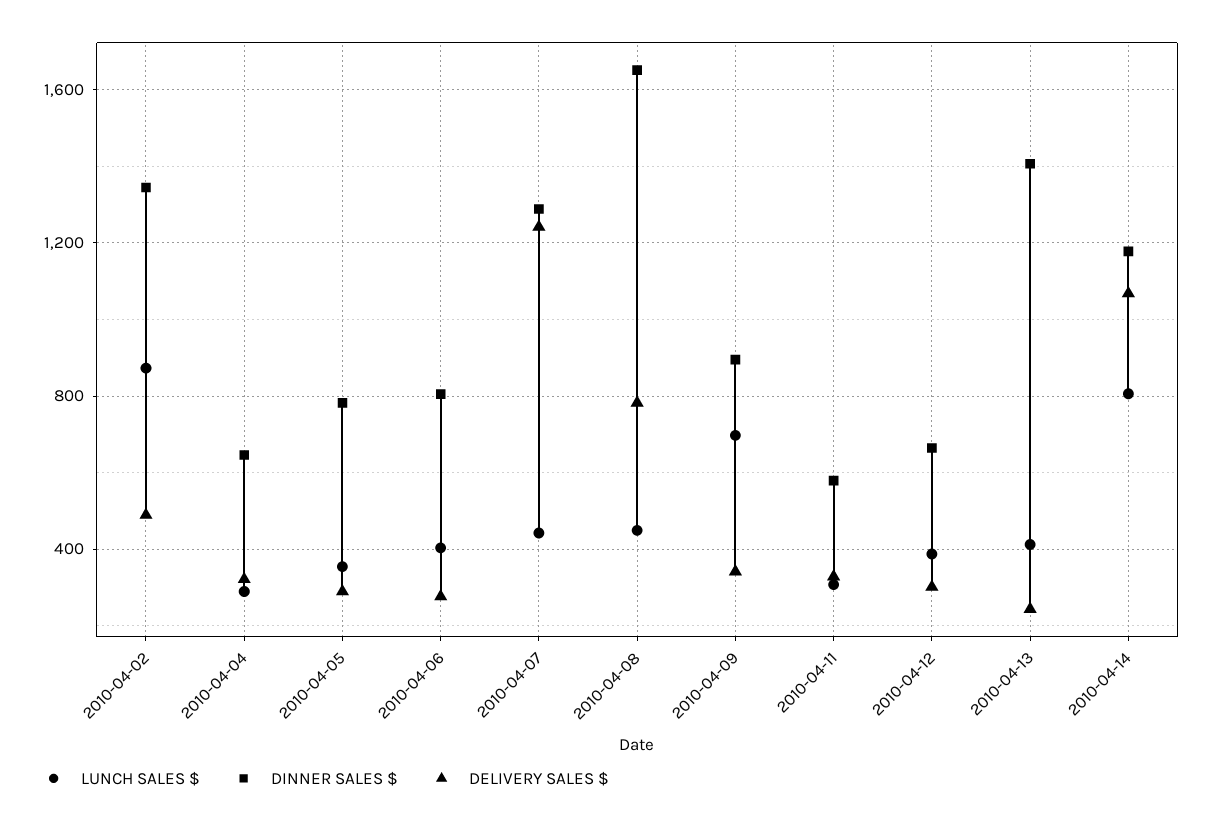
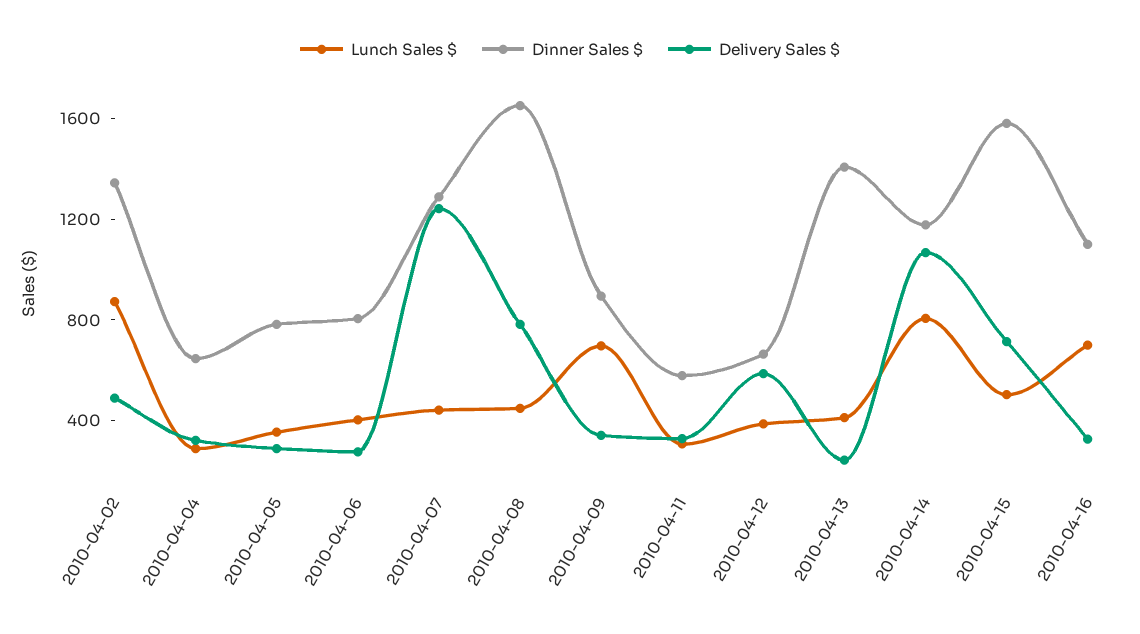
DELIVERY SALES $, 2010-04-12: 300 -> 600
LUNCH SALES $, 2010-04-15: none -> 500
DINNER SALES $, 2010-04-15: none -> 1600
DELIVERY SALES $, 2010-04-15: none -> 700
LUNCH SALES $, 2010-04-16: none -> 700
DINNER SALES $, 2010-04-16: none -> 1100
DELIVERY SALES $, 2010-04-16: none -> 300

